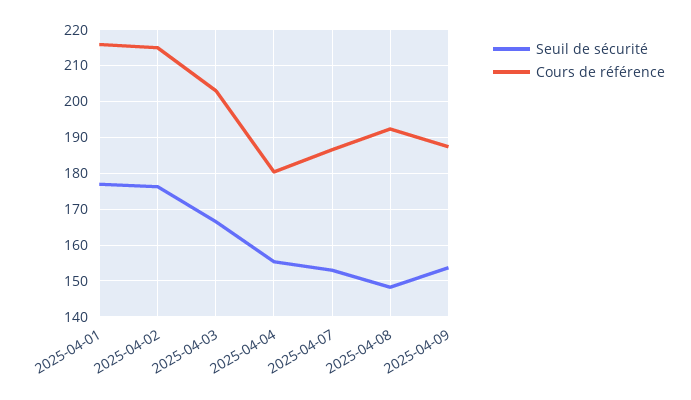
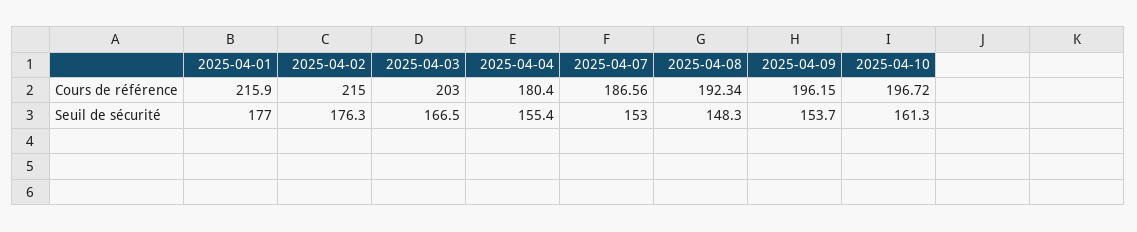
Cours de référence, 2025-04-09: 188 -> 196.15
Cours de référence, 2025-04-10: none -> 196.72
Seuil de sécurité, 2025-04-10: none -> 161.3

